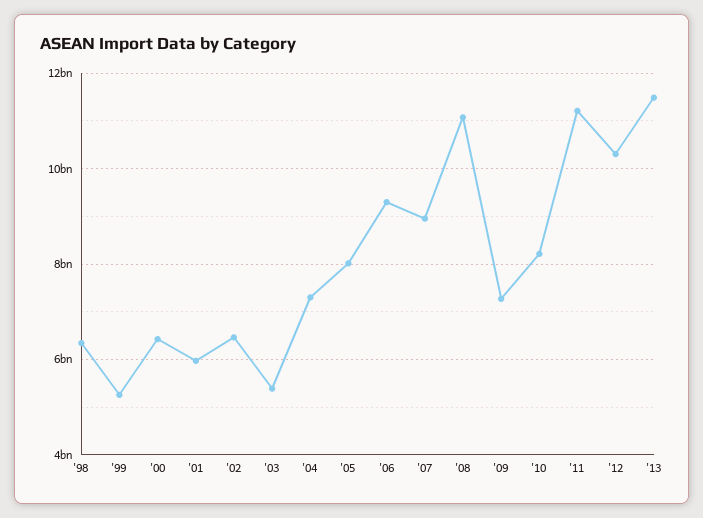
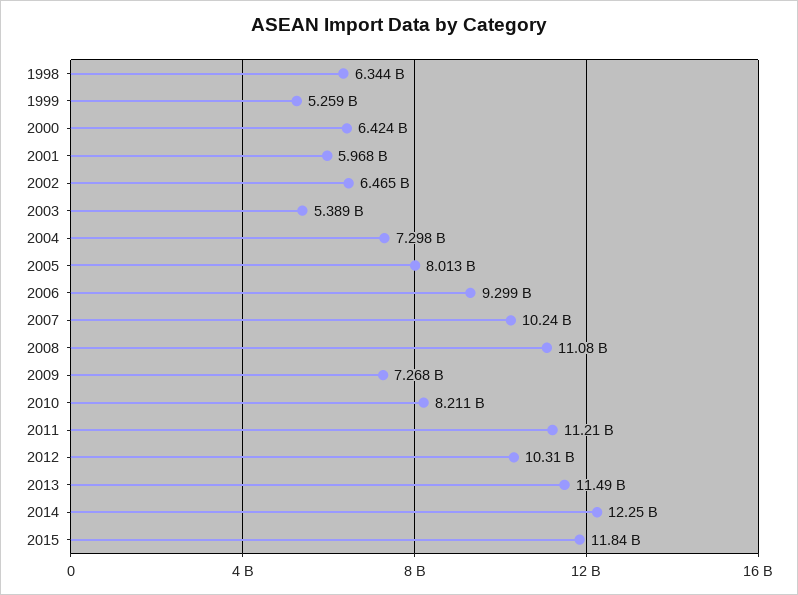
'07: 9000000000 -> 10240000000
2014: none -> 12250000000
2015: none -> 11840000000

